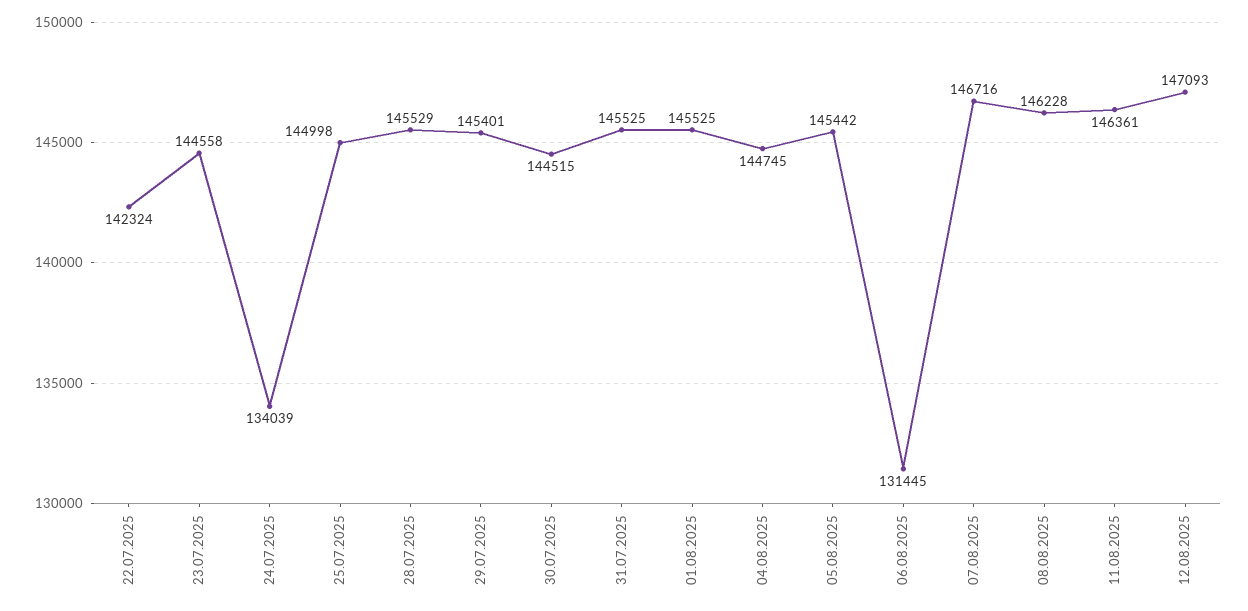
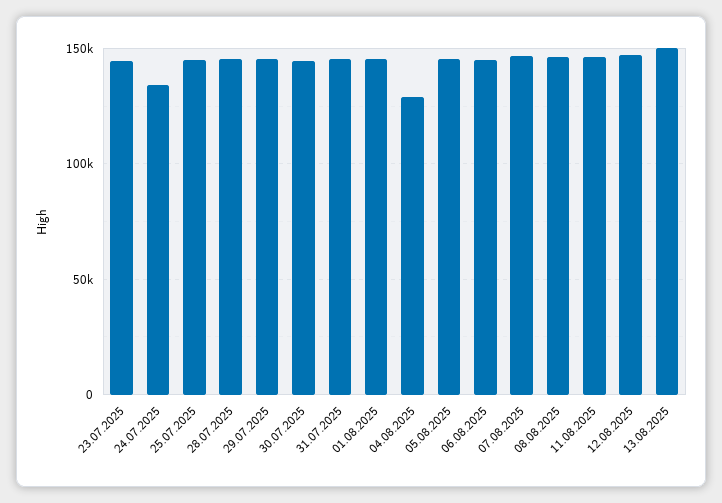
22.07.2025: 142324 -> none
04.08.2025: 144745 -> 130000
06.08.2025: 131445 -> 145000
13.08.2025: none -> 150000

